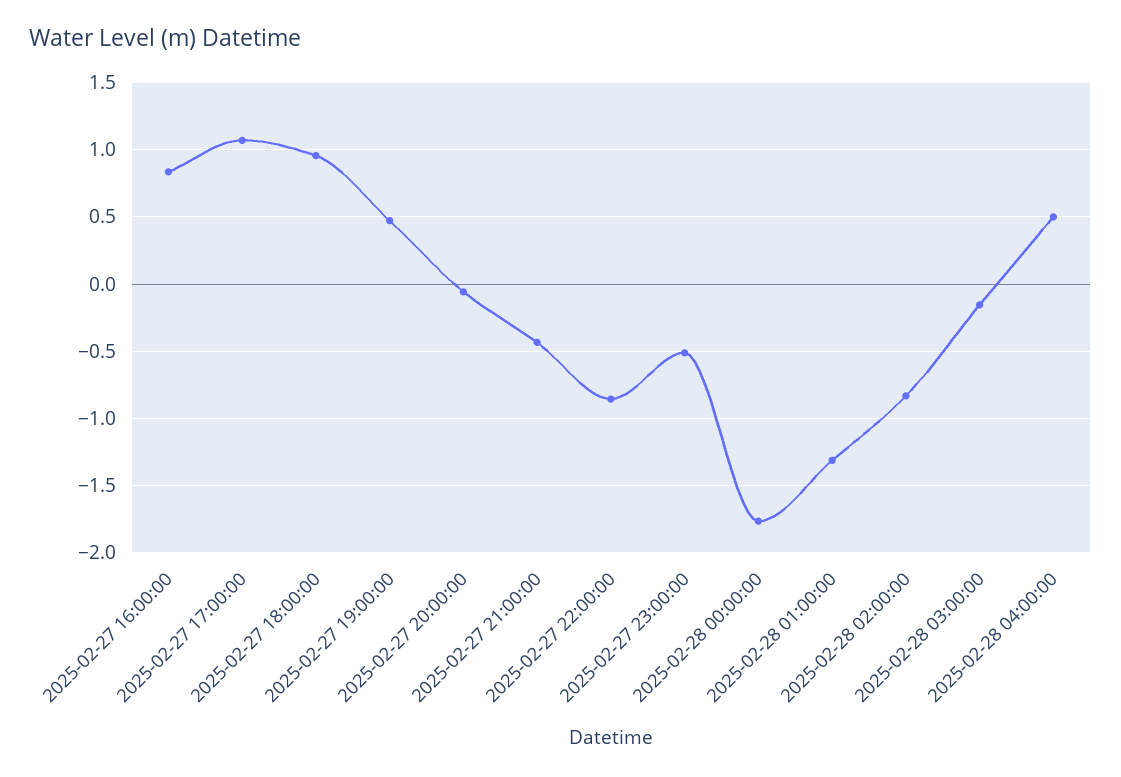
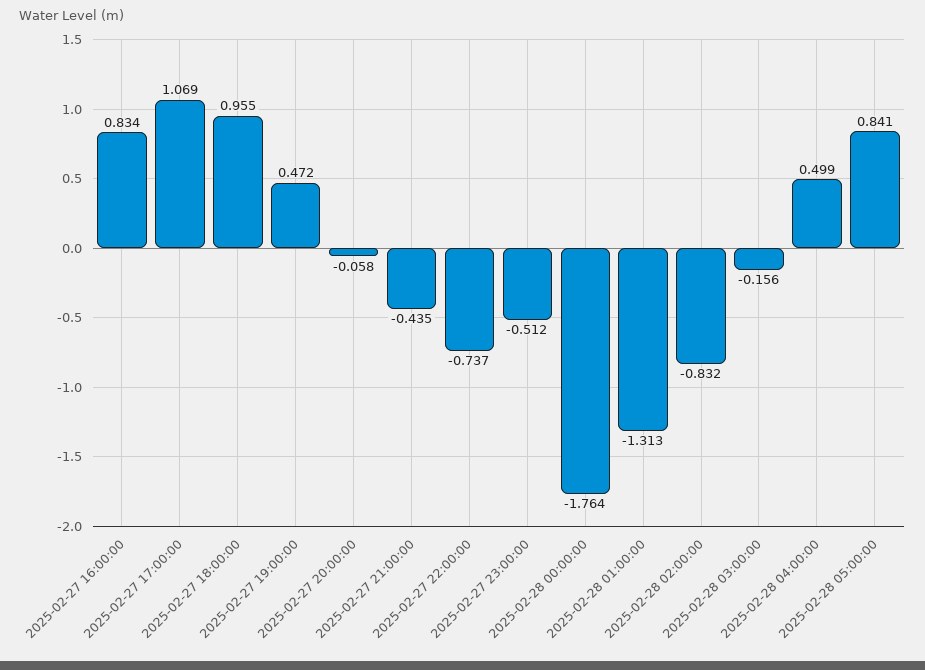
2025-02-27 22:00:00: -0.85 -> -0.737
2025-02-28 05:00:00: none -> 0.841

